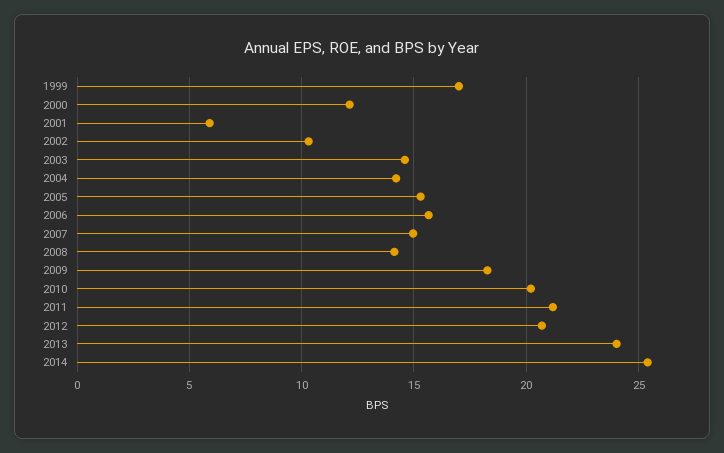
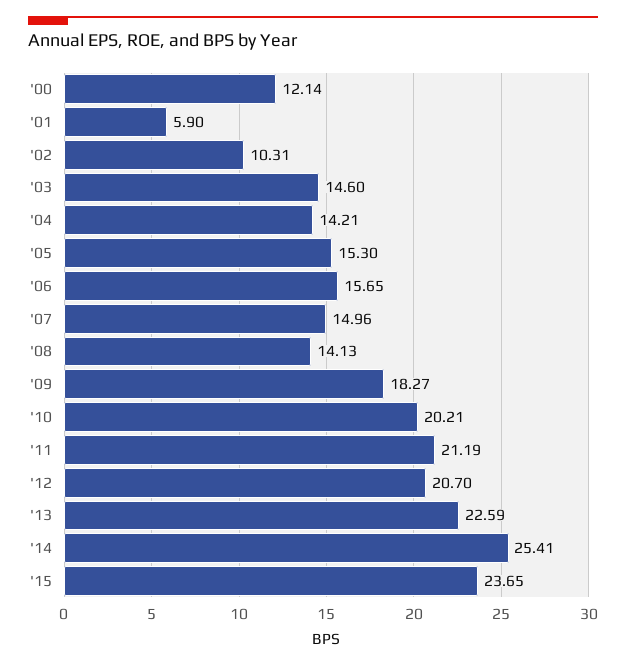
1999: 17 -> none
2013: 24 -> 22.59
'15: none -> 23.65

